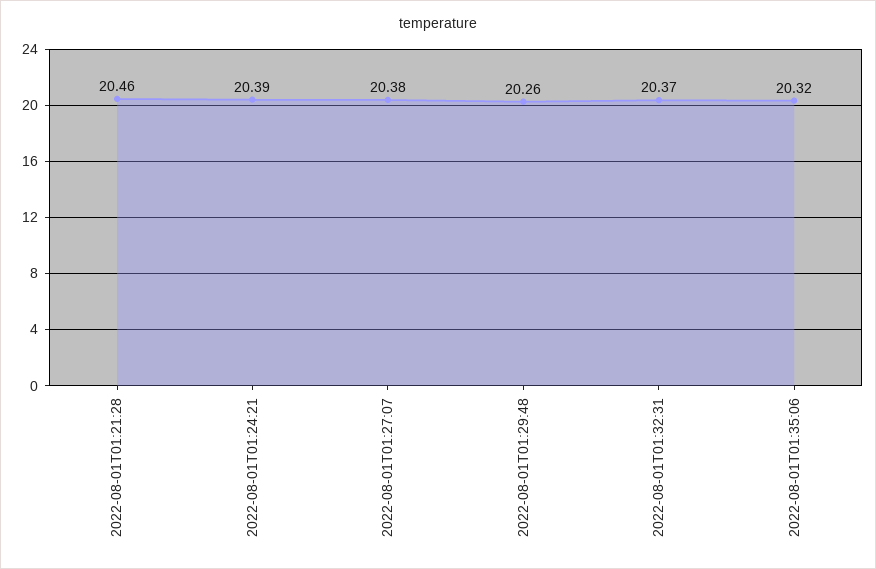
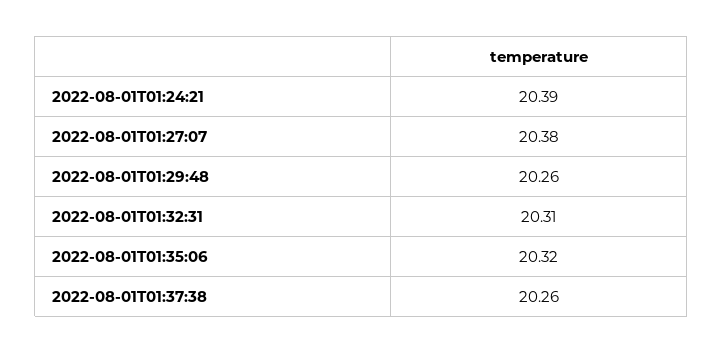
2022-08-01T01:21:28: 20.46 -> none
2022-08-01T01:32:31: 20.37 -> 20.31
2022-08-01T01:37:38: none -> 20.26

